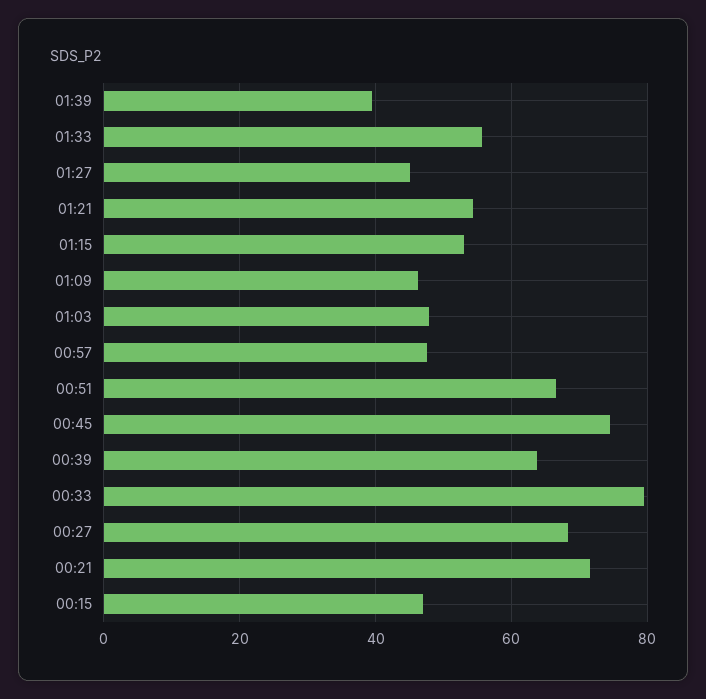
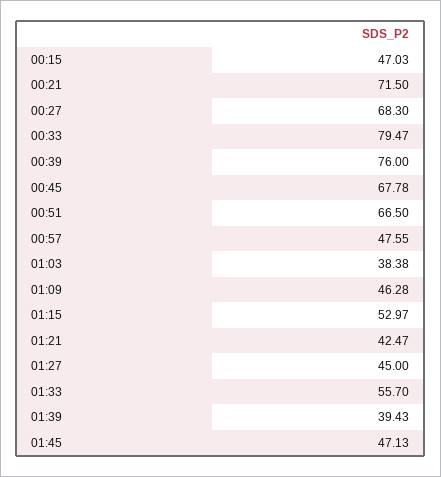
01:21: 54 -> 42.47
01:03: 48 -> 38.38
00:45: 74 -> 67.78
00:39: 64 -> 76
01:45: none -> 47.13

